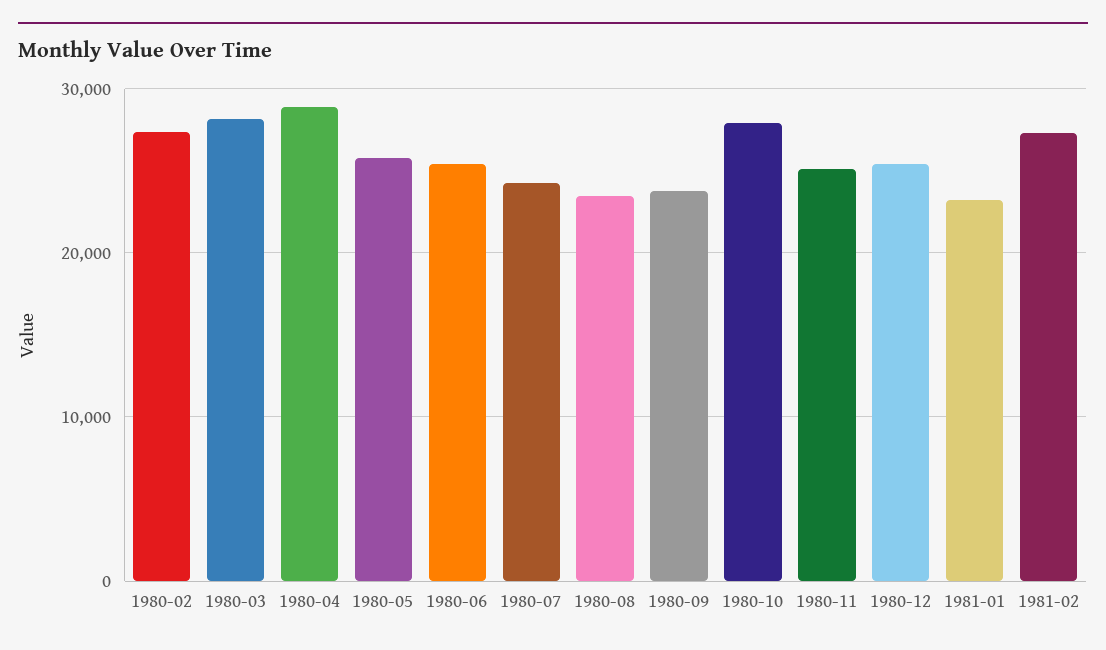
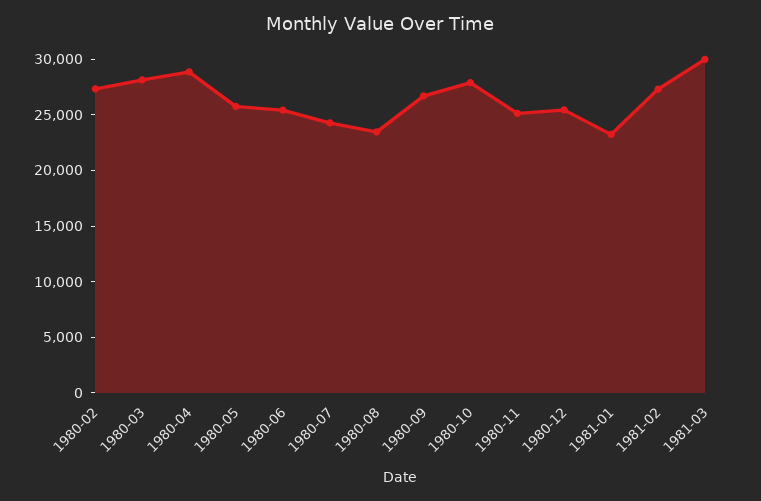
1980-09: 24000 -> 27000
1981-03: none -> 30000

